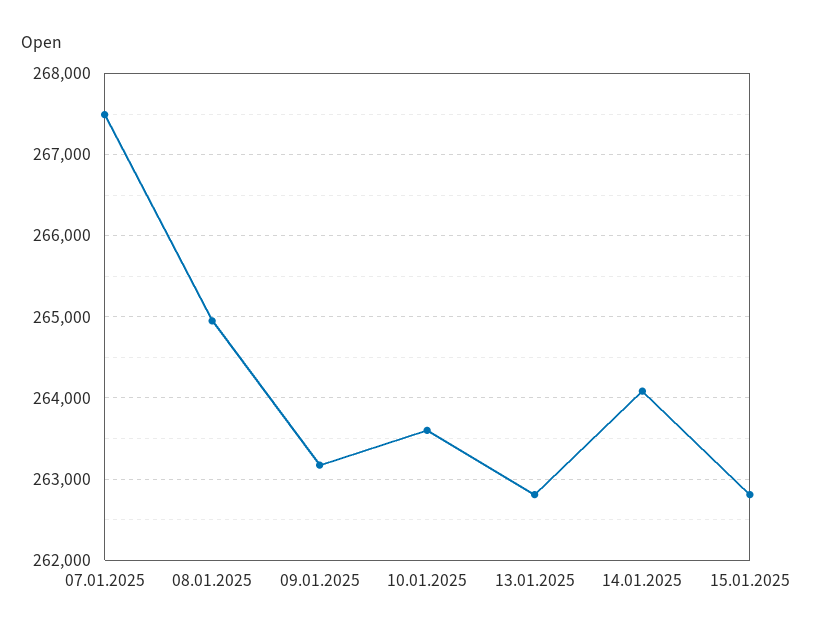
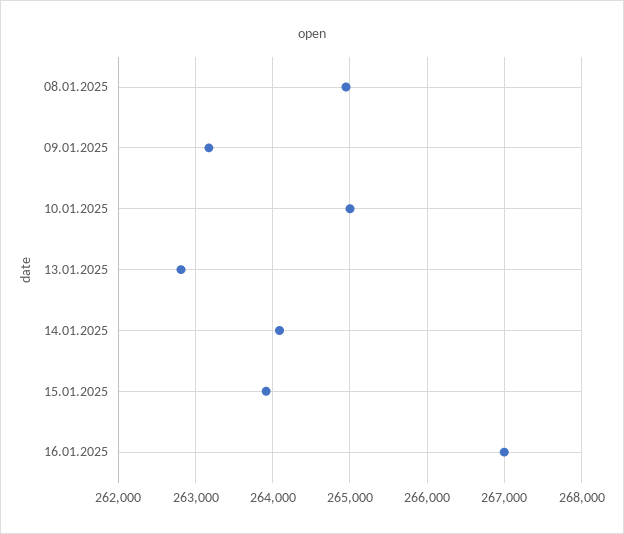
07.01.2025: 267500 -> none
10.01.2025: 263600 -> 265000
15.01.2025: 262800 -> 263900
16.01.2025: none -> 267000

